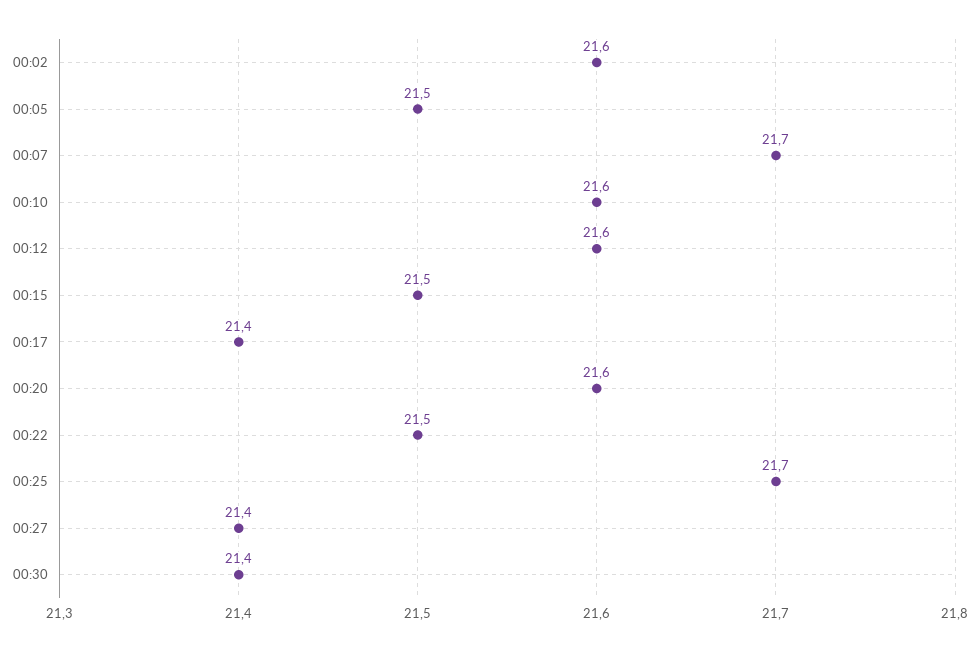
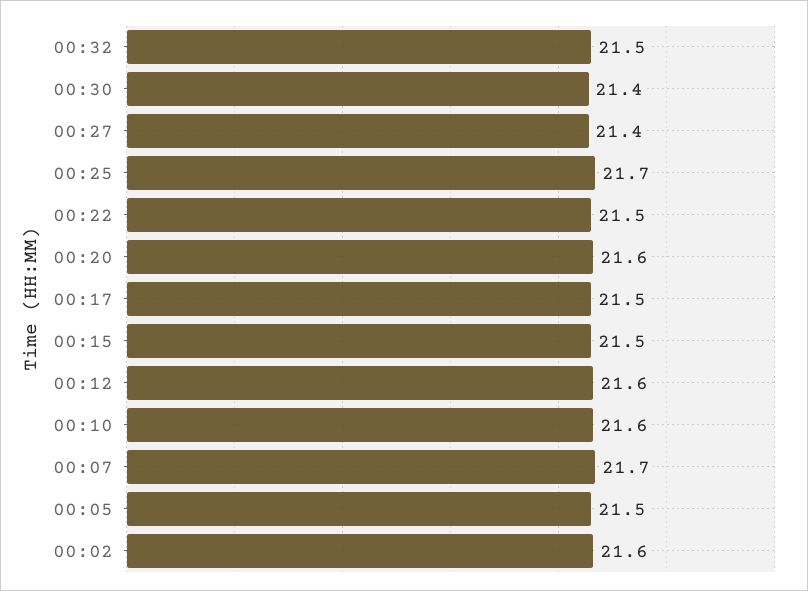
00:17: 21.4 -> 21.5
00:32: none -> 21.5

